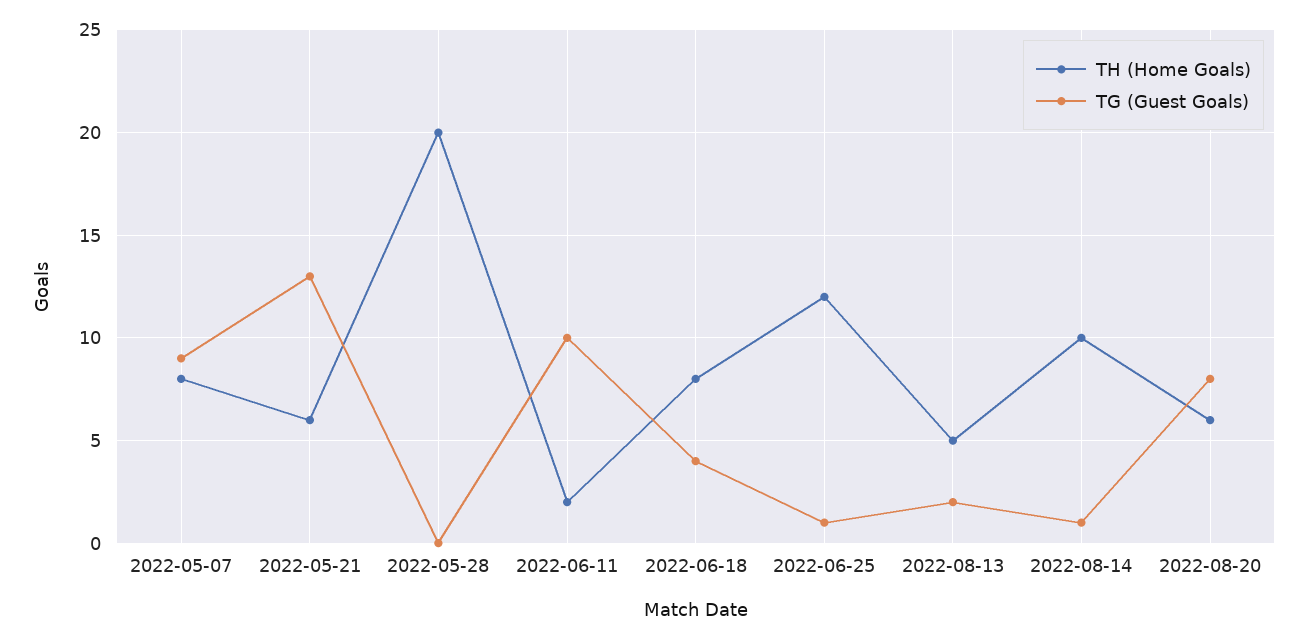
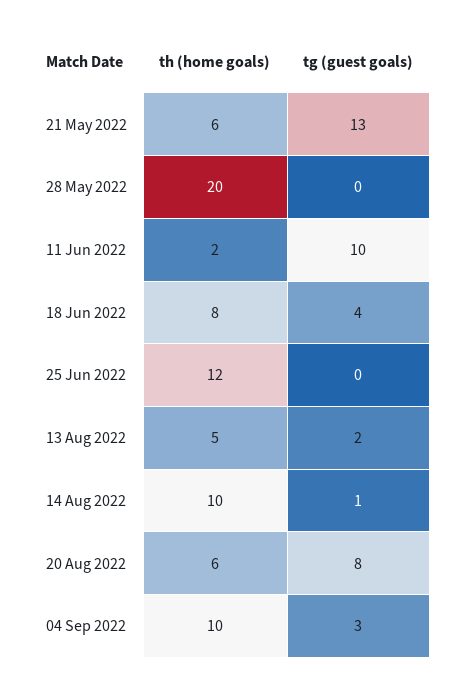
TH (Home Goals), 2022-05-07: 8 -> none
TG (Guest Goals), 2022-05-07: 9 -> none
TG (Guest Goals), 2022-06-25: 1 -> 0
TH (Home Goals), 04 Sep 2022: none -> 10
TG (Guest Goals), 04 Sep 2022: none -> 3

